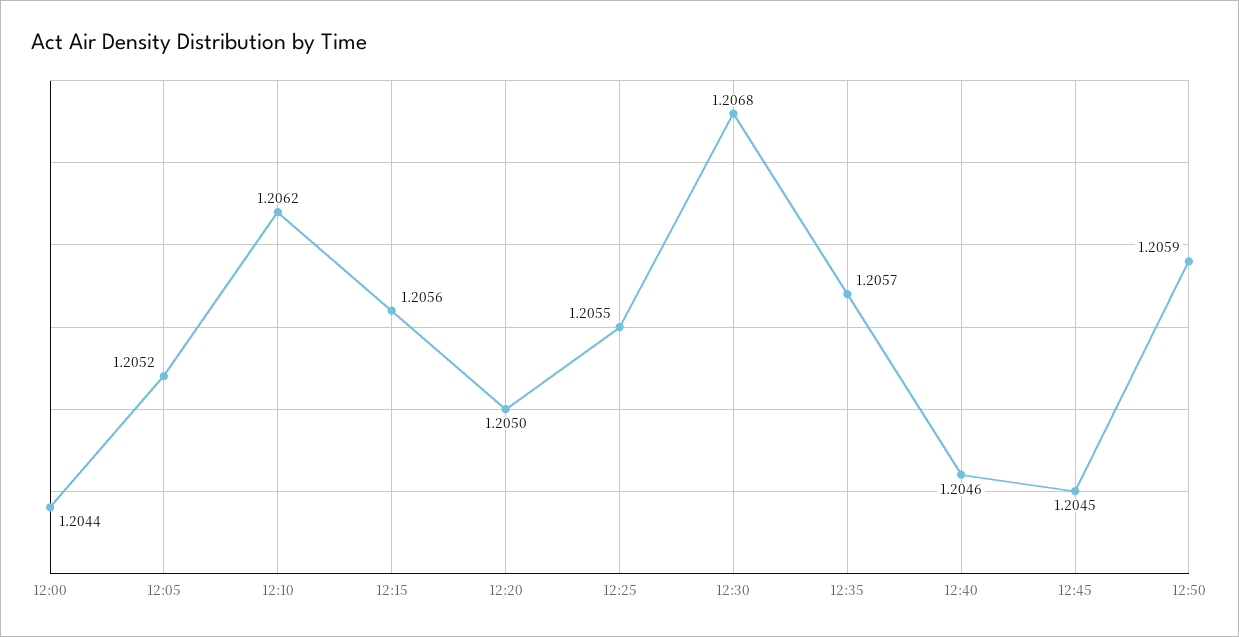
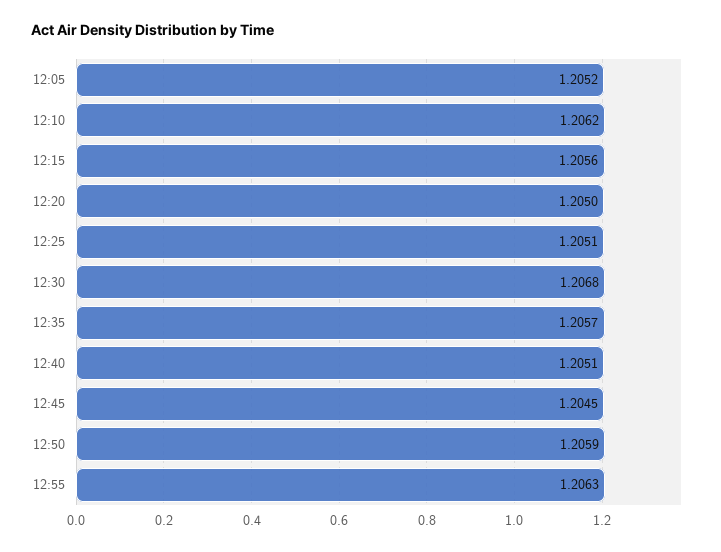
12:00: 1.2044 -> none
12:25: 1.2055 -> 1.2051
12:40: 1.2046 -> 1.2051
12:55: none -> 1.2063

